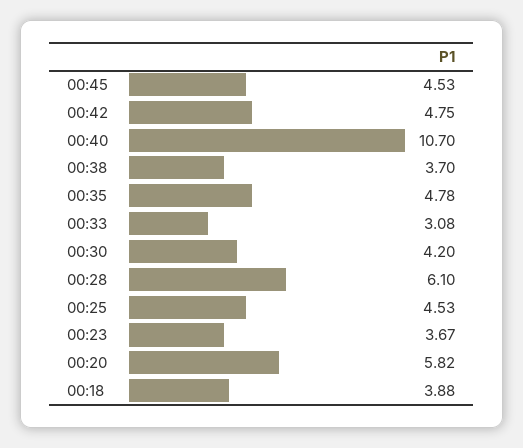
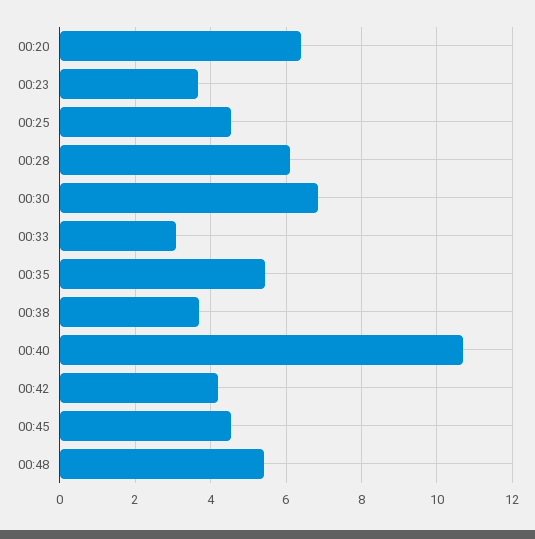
00:42: 4.75 -> 4.2
00:35: 4.78 -> 5.4
00:30: 4.2 -> 6.8
00:20: 5.82 -> 6.4
00:18: 3.88 -> none
00:48: none -> 5.4

